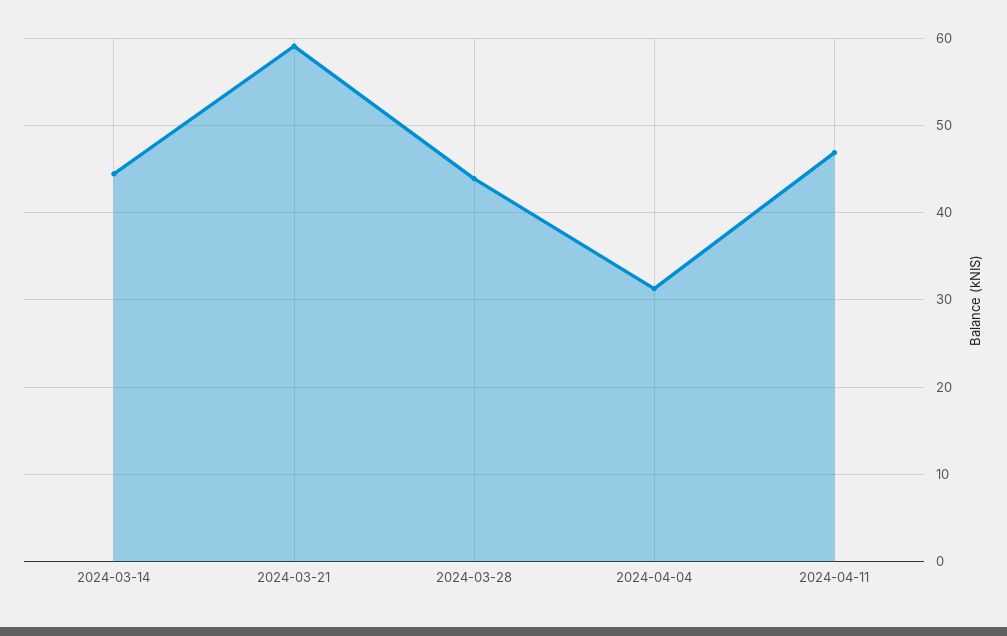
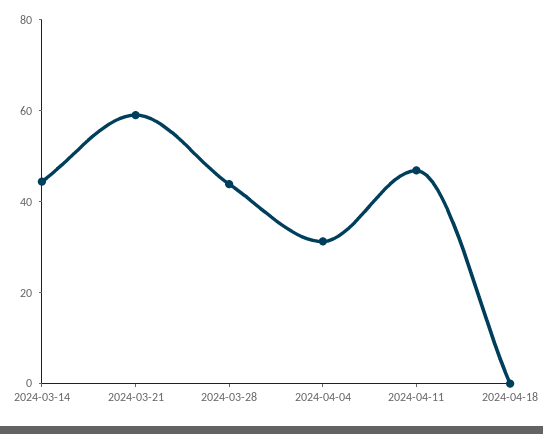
2024-04-18: none -> 0

